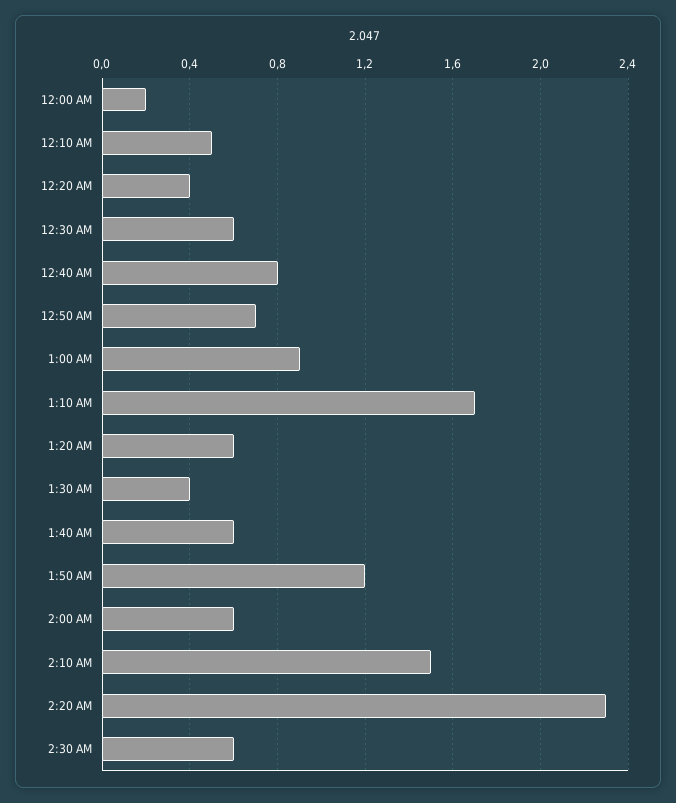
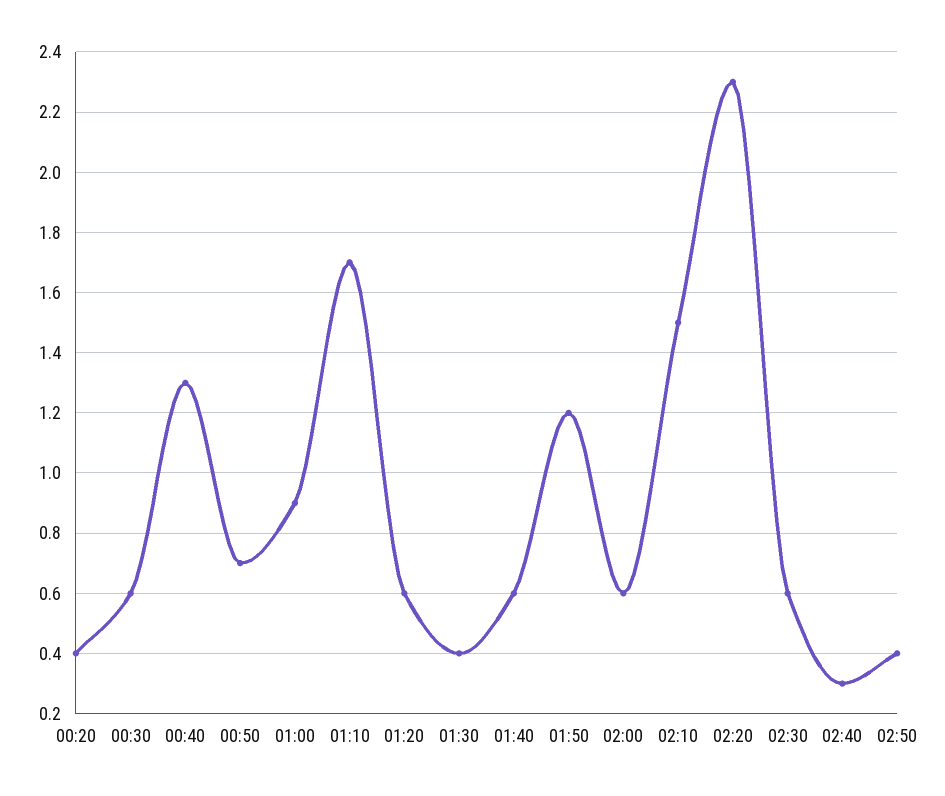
12:00 AM: 0.2 -> none
12:10 AM: 0.5 -> none
12:40 AM: 0.8 -> 1.3
02:40: none -> 0.3
02:50: none -> 0.4

